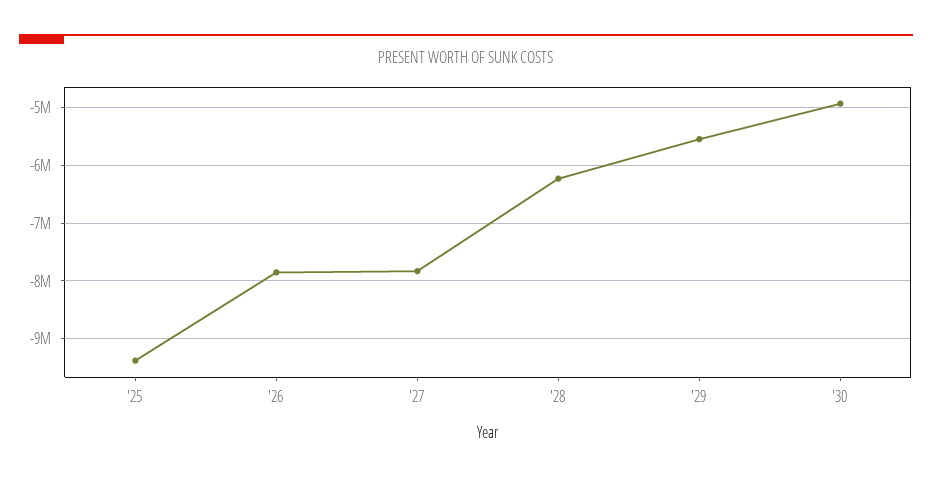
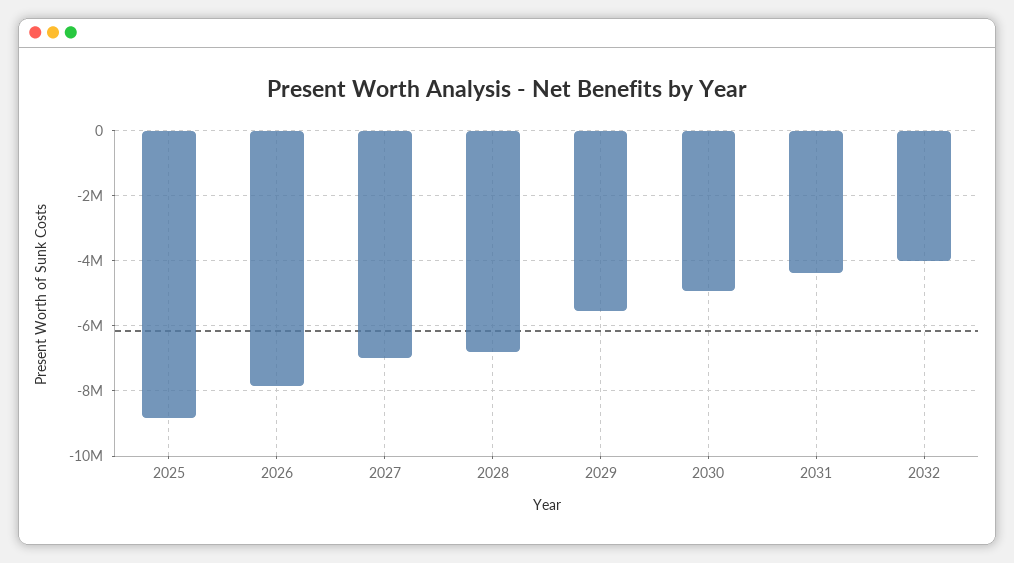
'25: -9400000 -> -8800000
'27: -7800000 -> -7000000
'28: -6200000 -> -6800000
2031: none -> -4400000
2032: none -> -4000000

